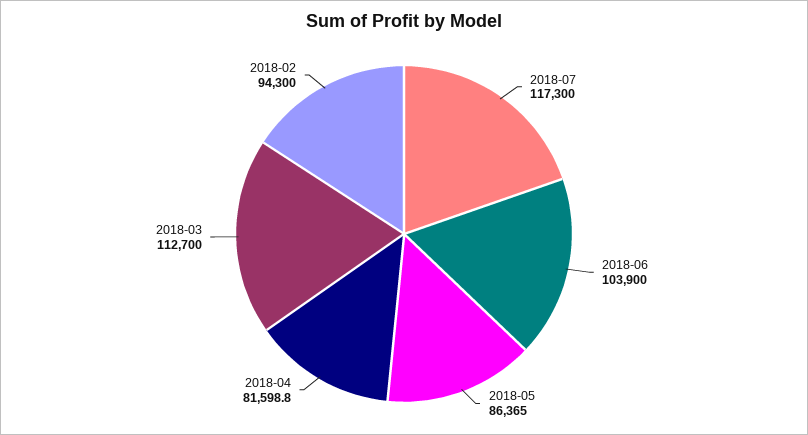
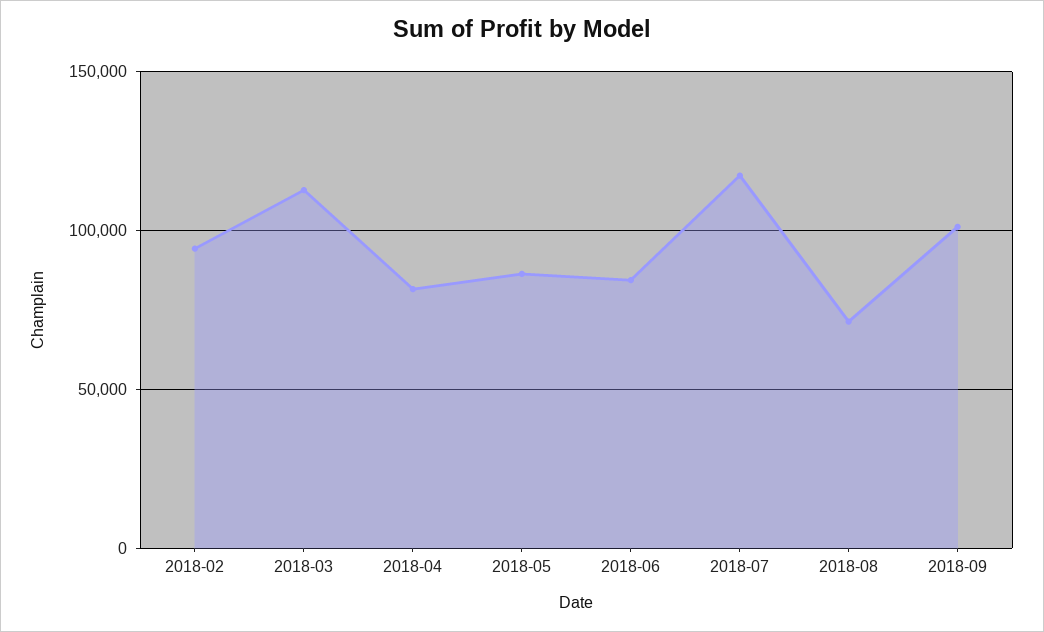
2018-06: 103900 -> 85000
2018-08: none -> 70000
2018-09: none -> 100000

